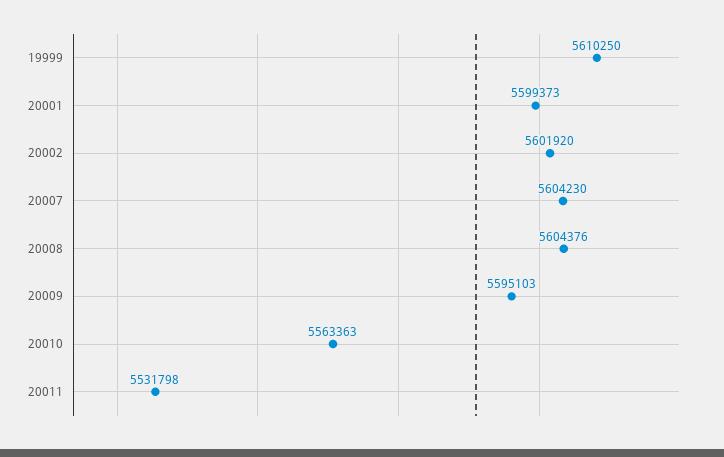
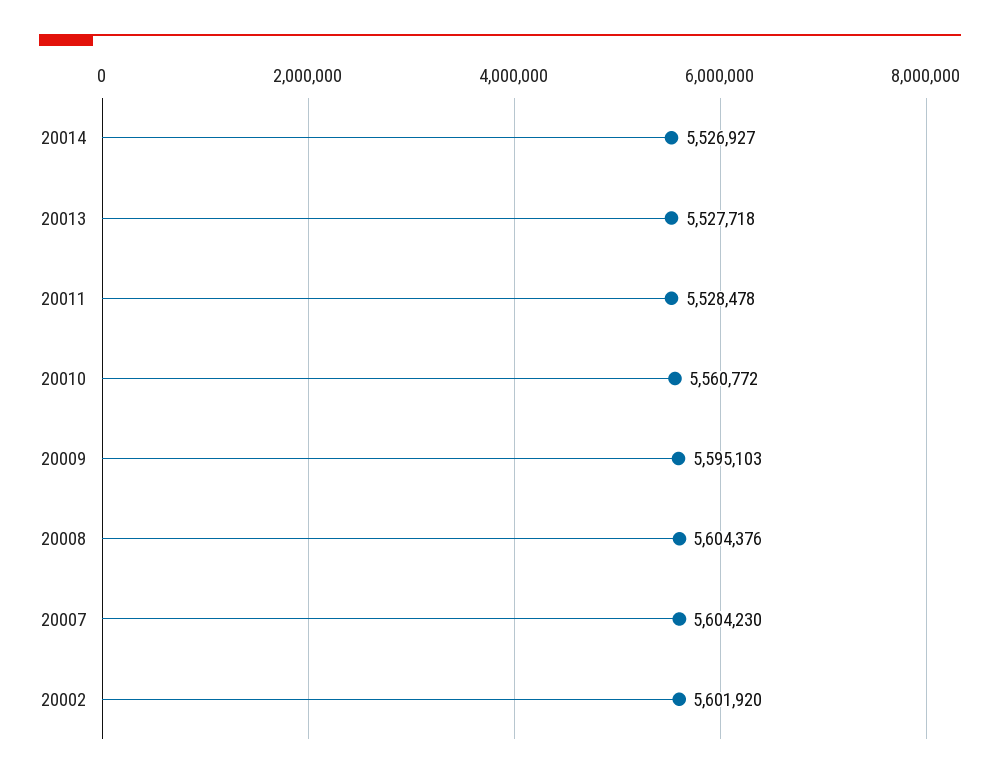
19999: 5610250 -> none
20001: 5599373 -> none
20010: 5563363 -> 5560772
20011: 5531798 -> 5528478
20014: none -> 5526927
20013: none -> 5527718

